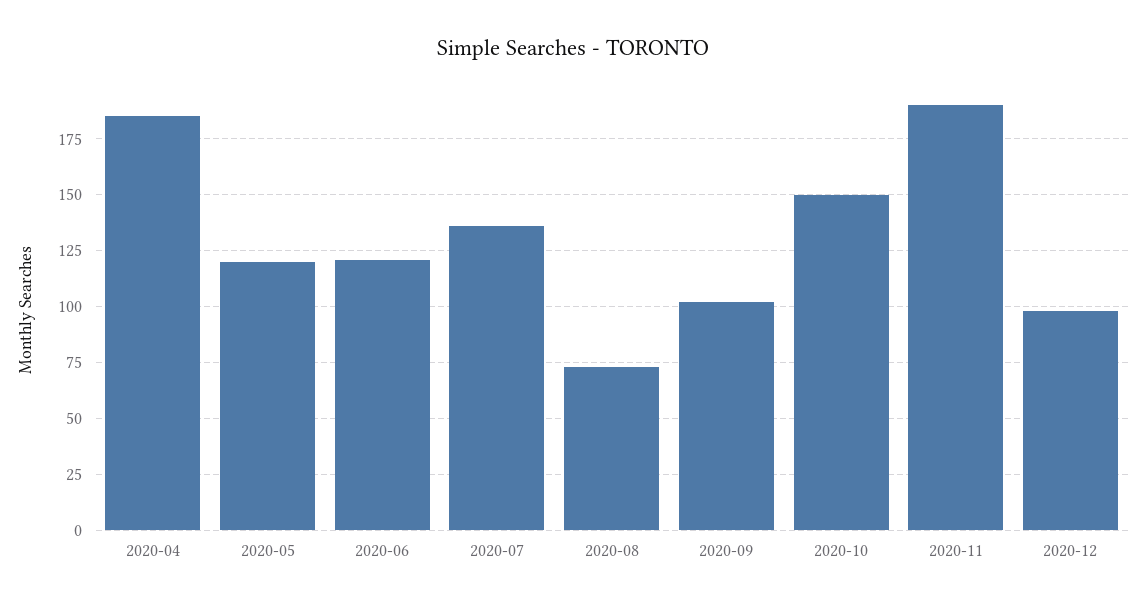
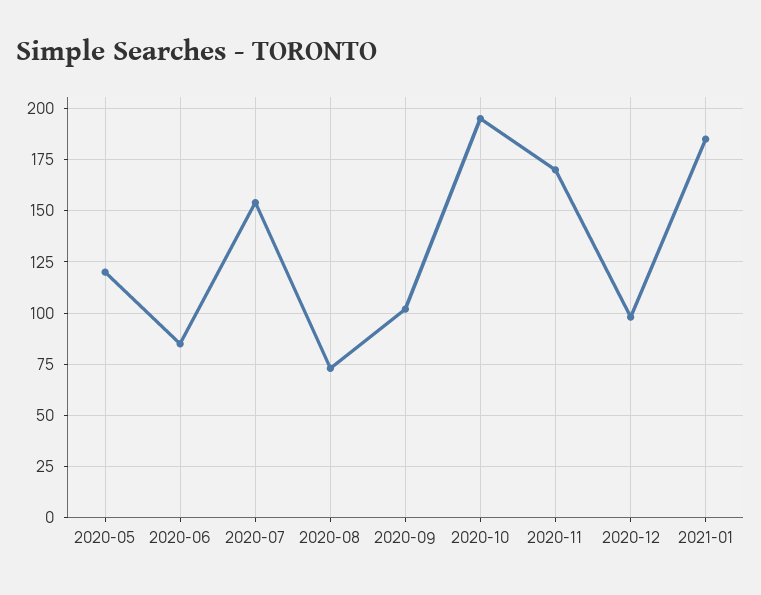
2020-04: 185 -> none
2020-06: 120 -> 85
2020-07: 135 -> 155
2020-10: 150 -> 195
2020-11: 190 -> 170
2021-01: none -> 185

